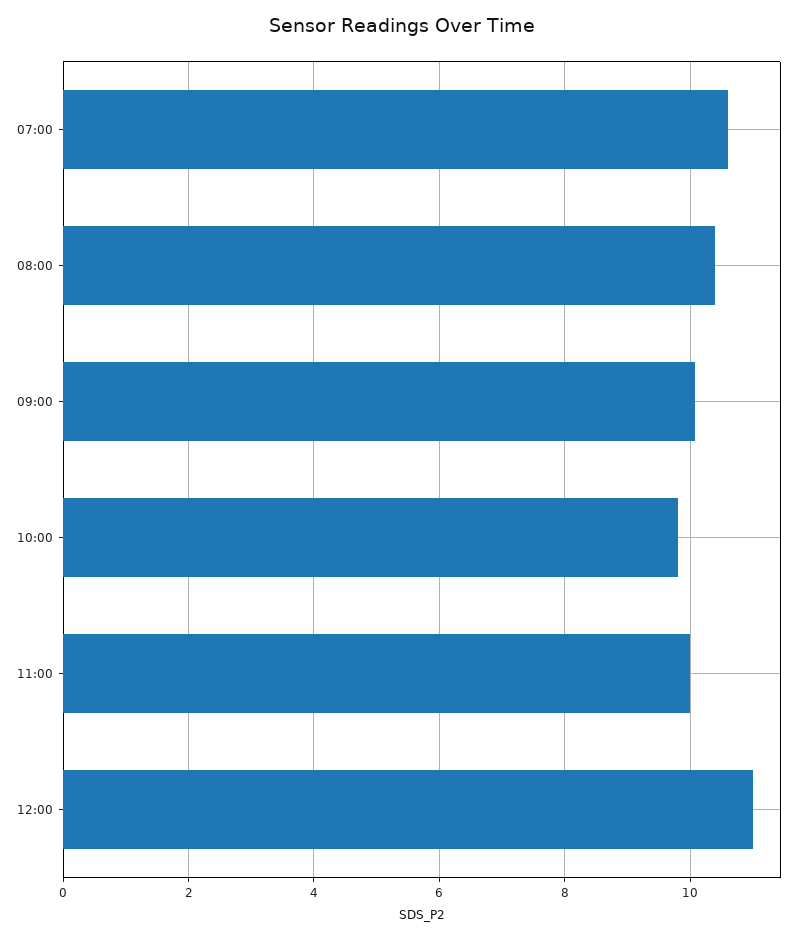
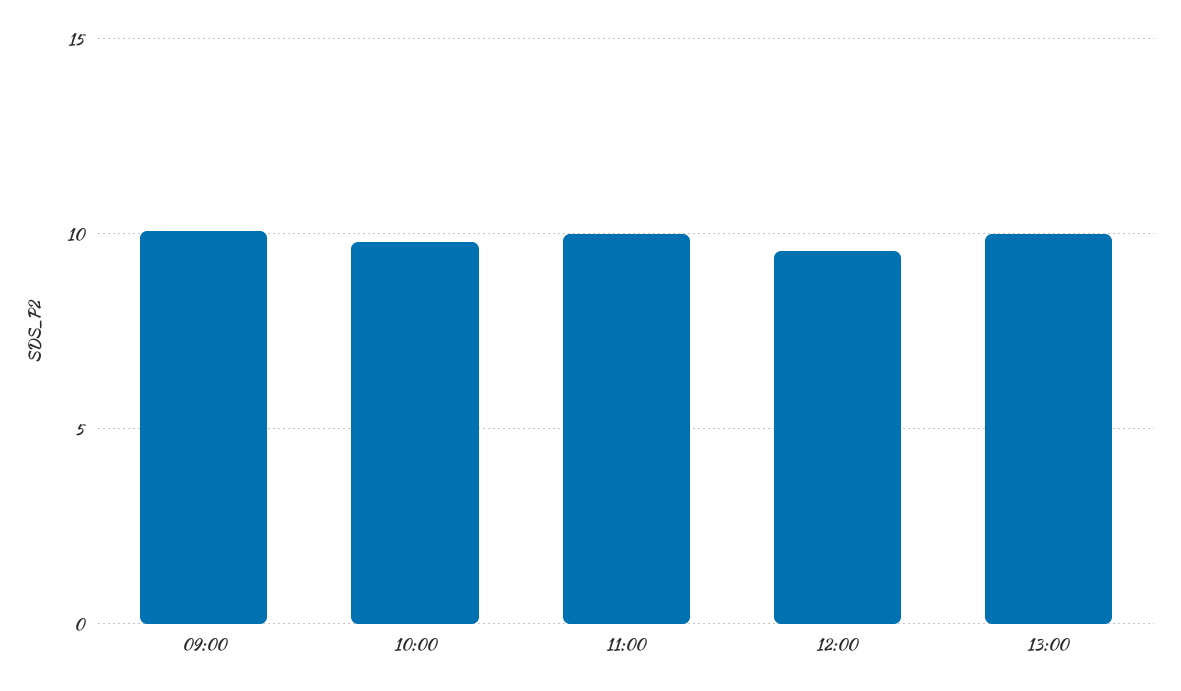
07:00: 10.6 -> none
08:00: 10.4 -> none
12:00: 11 -> 9.5
13:00: none -> 10

